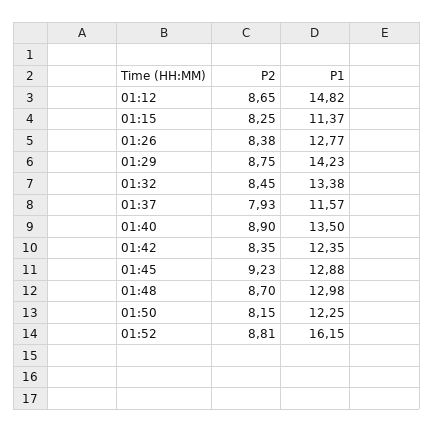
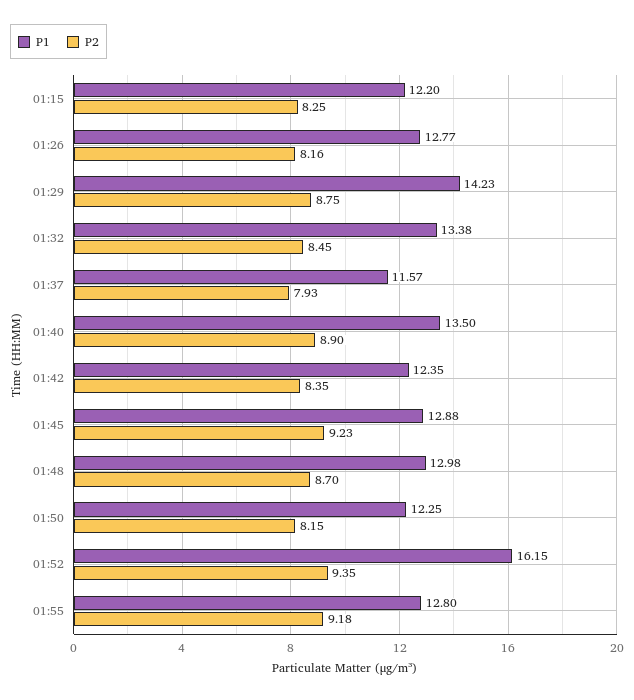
P2, 01:12: 8.65 -> none
P1, 01:12: 14.82 -> none
P1, 01:15: 11.37 -> 12.2
P2, 01:26: 8.38 -> 8.16
P2, 01:52: 8.81 -> 9.35
P1, 01:55: none -> 12.8
P2, 01:55: none -> 9.18

